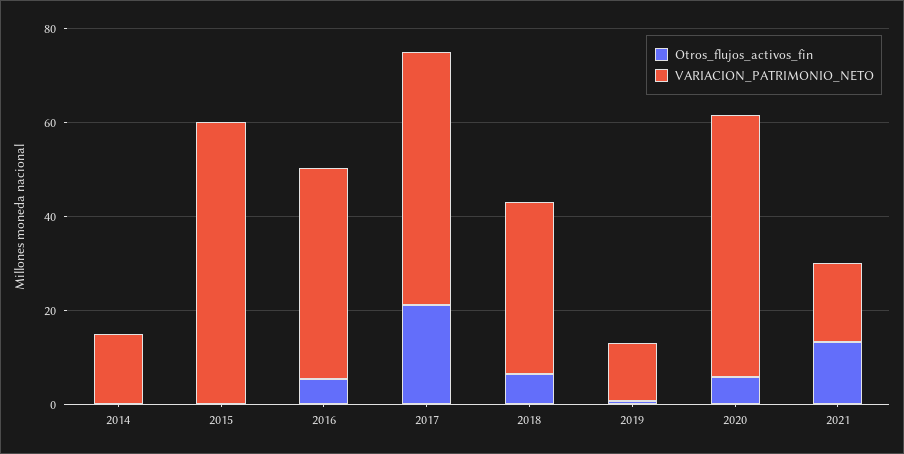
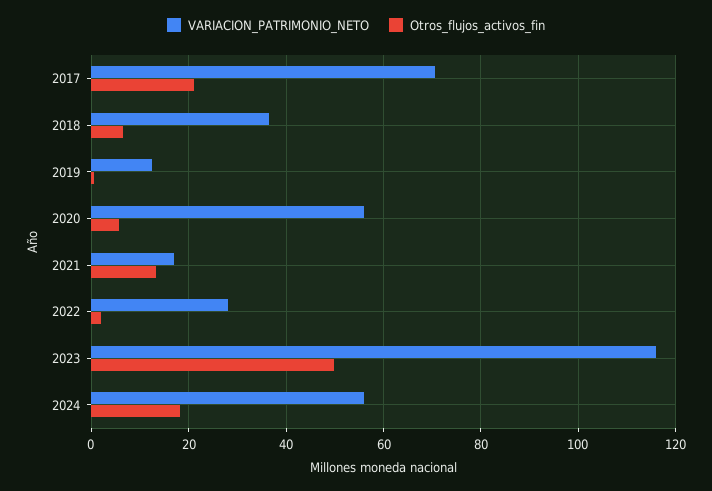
Otros_flujos_activos_fin, 2014: 0 -> none
VARIACION_PATRIMONIO_NETO, 2014: 15 -> none
Otros_flujos_activos_fin, 2015: 0 -> none
VARIACION_PATRIMONIO_NETO, 2015: 60 -> none
Otros_flujos_activos_fin, 2016: 5 -> none
VARIACION_PATRIMONIO_NETO, 2016: 45 -> none
VARIACION_PATRIMONIO_NETO, 2017: 55 -> 70
VARIACION_PATRIMONIO_NETO, 2022: none -> 28
Otros_flujos_activos_fin, 2022: none -> 2
VARIACION_PATRIMONIO_NETO, 2023: none -> 116
Otros_flujos_activos_fin, 2023: none -> 50
VARIACION_PATRIMONIO_NETO, 2024: none -> 56
Otros_flujos_activos_fin, 2024: none -> 18

